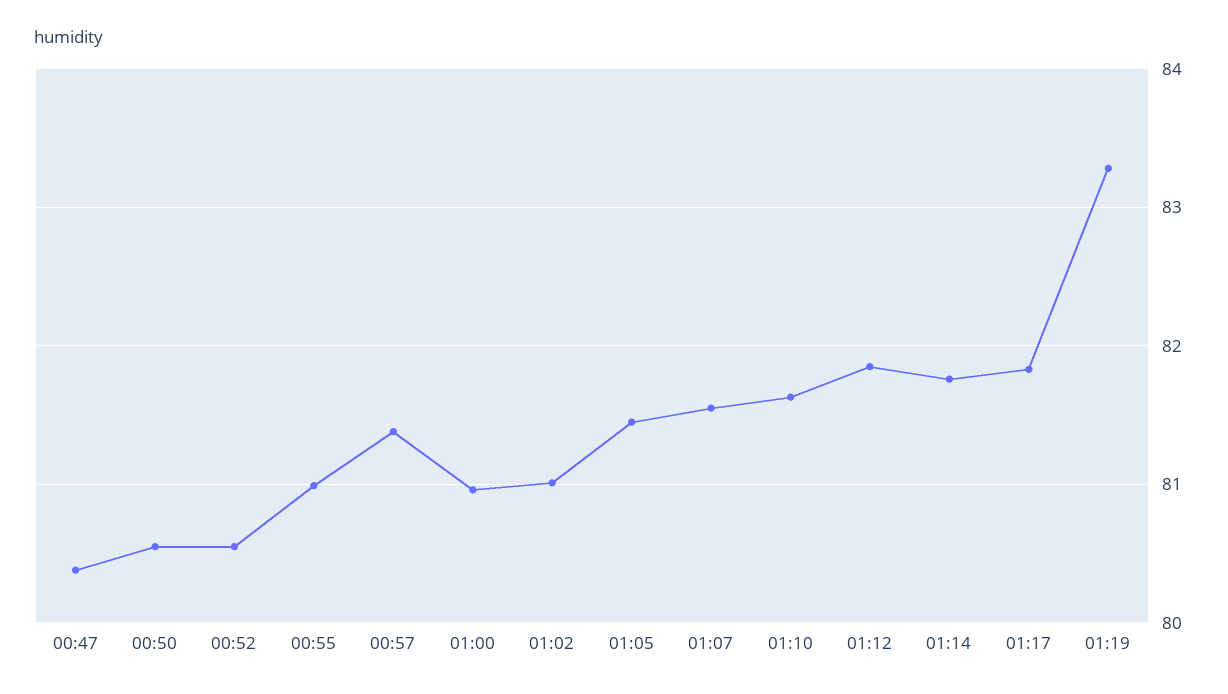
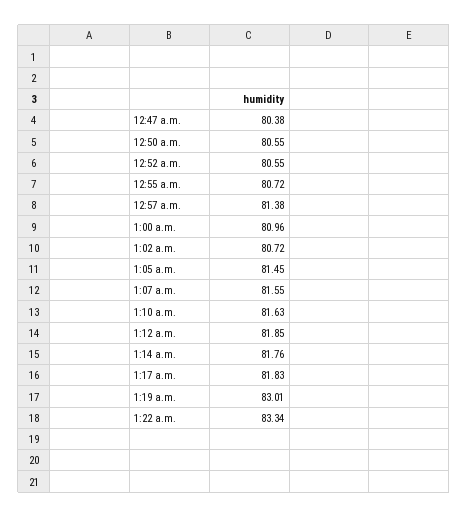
00:55: 81 -> 80.72
01:02: 81 -> 80.72
01:19: 83.3 -> 83.01
1:22 a.m.: none -> 83.34

